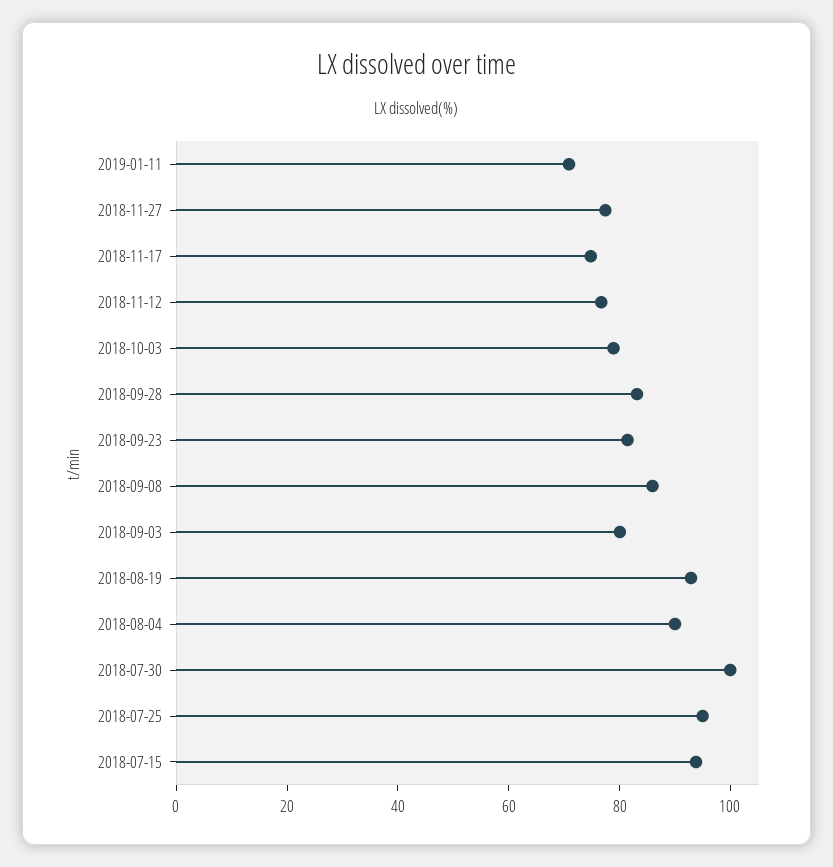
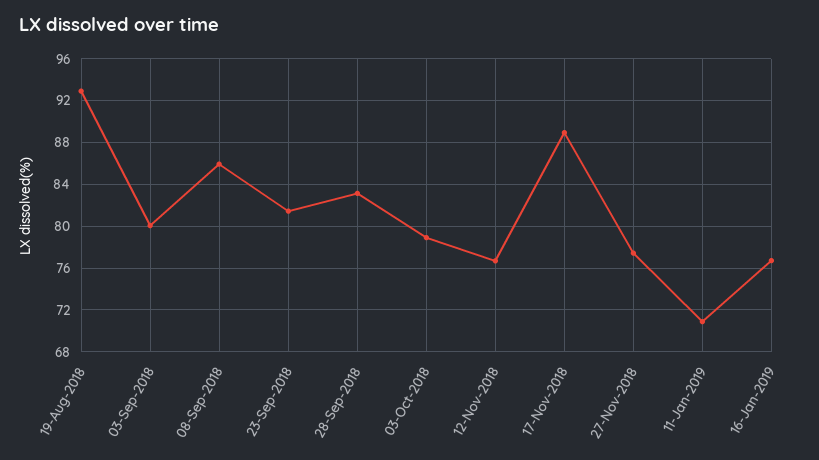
2018-11-17: 75 -> 89
2018-08-04: 90 -> none
2018-07-30: 100 -> none
2018-07-25: 95 -> none
2018-07-15: 95 -> none
16-Jan-2019: none -> 77

